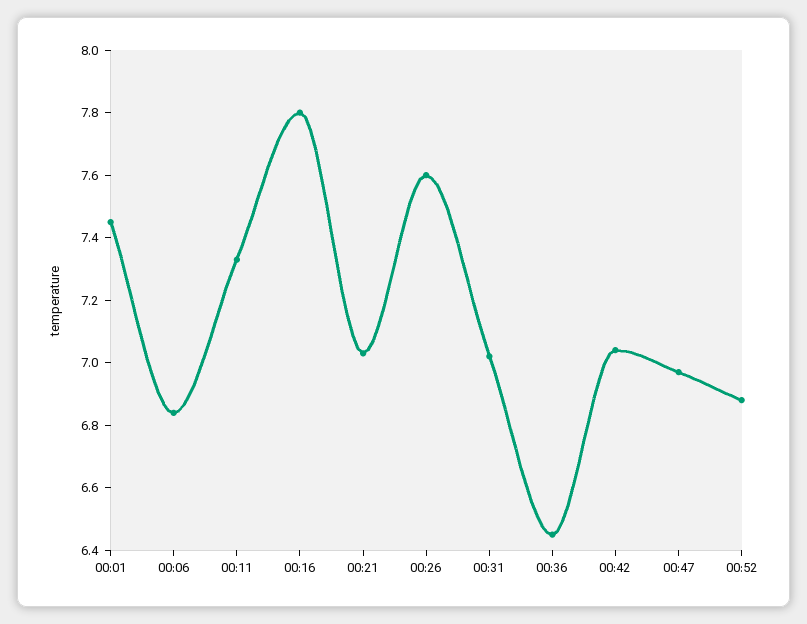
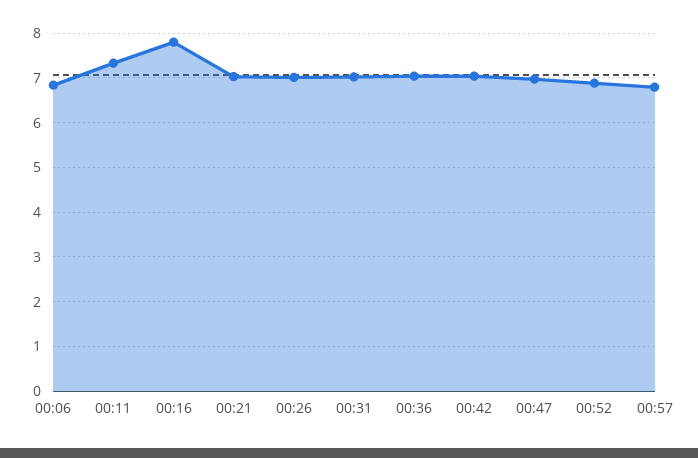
00:01: 7.45 -> none
00:26: 7.6 -> 7
00:36: 6.45 -> 7
00:57: none -> 6.8

